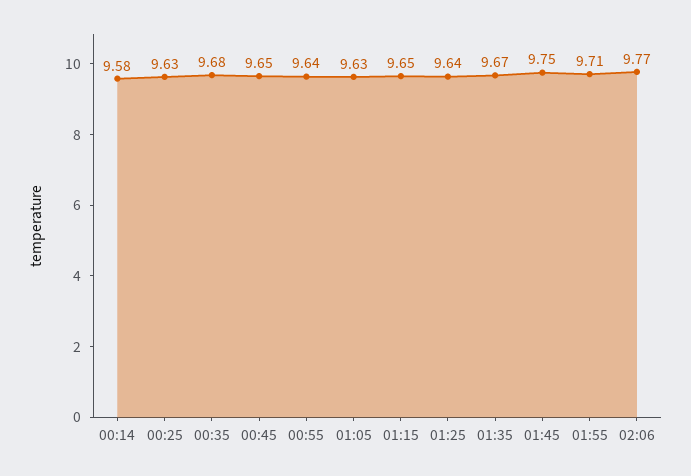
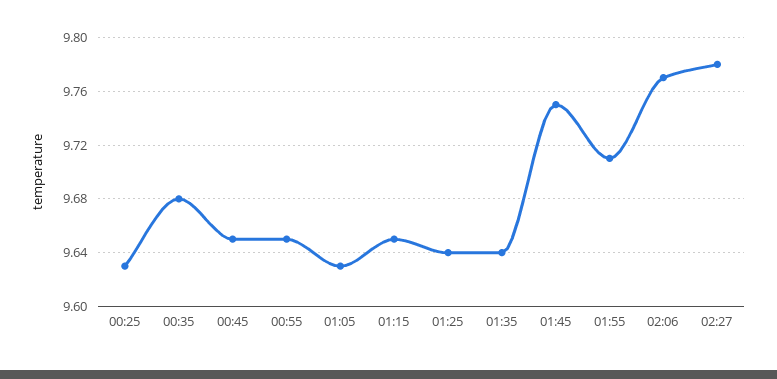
00:14: 9.58 -> none
00:55: 9.64 -> 9.65
01:35: 9.67 -> 9.64
02:27: none -> 9.78

